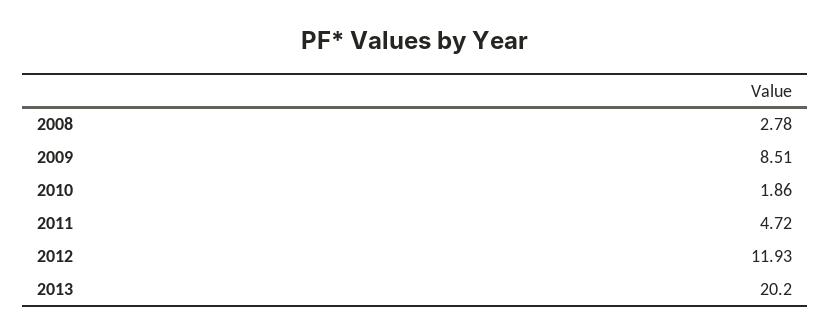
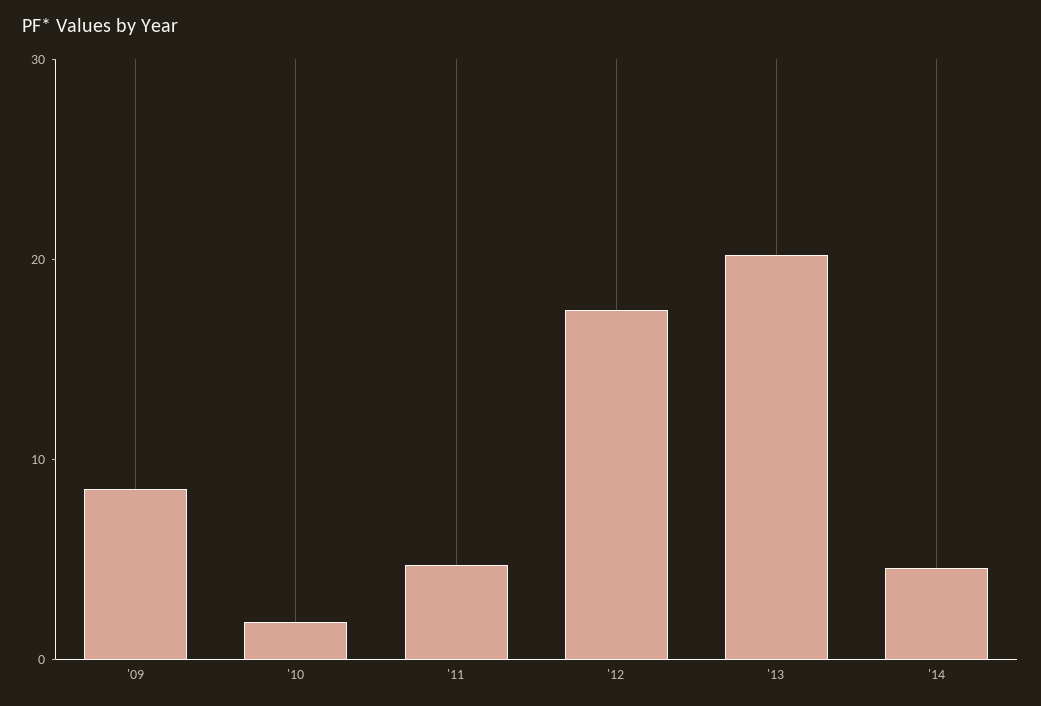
2008: 2.78 -> none
2012: 11.93 -> 18
'14: none -> 4

